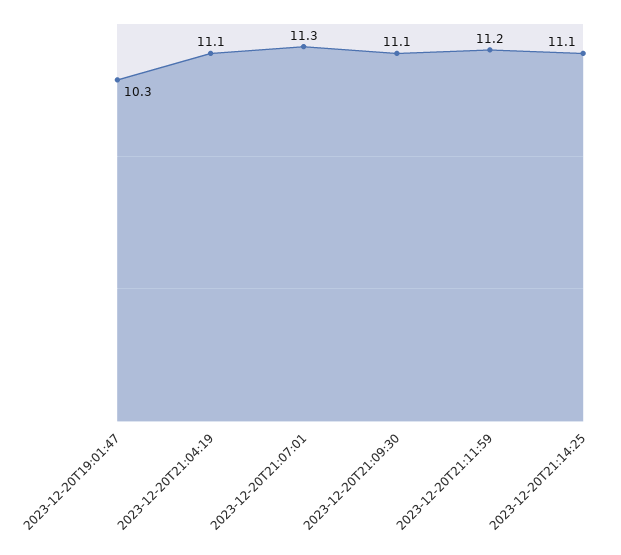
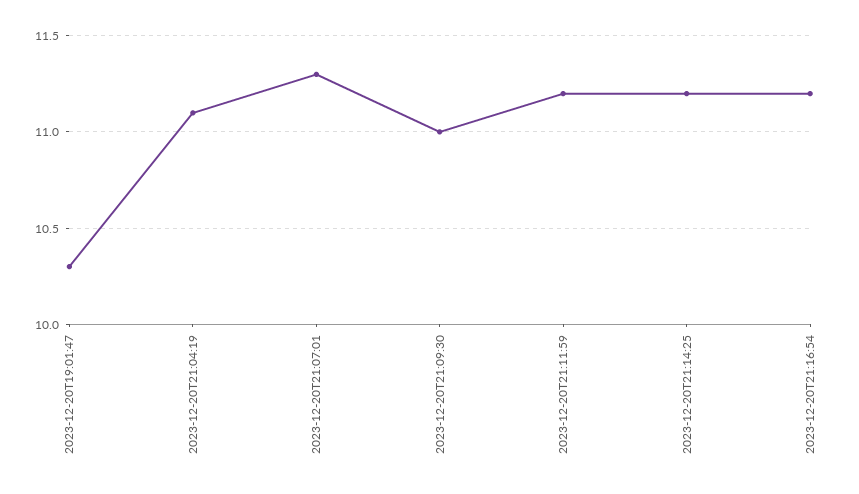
2023-12-20T21:09:30: 11.1 -> 11
2023-12-20T21:14:25: 11.1 -> 11.2
2023-12-20T21:16:54: none -> 11.2

